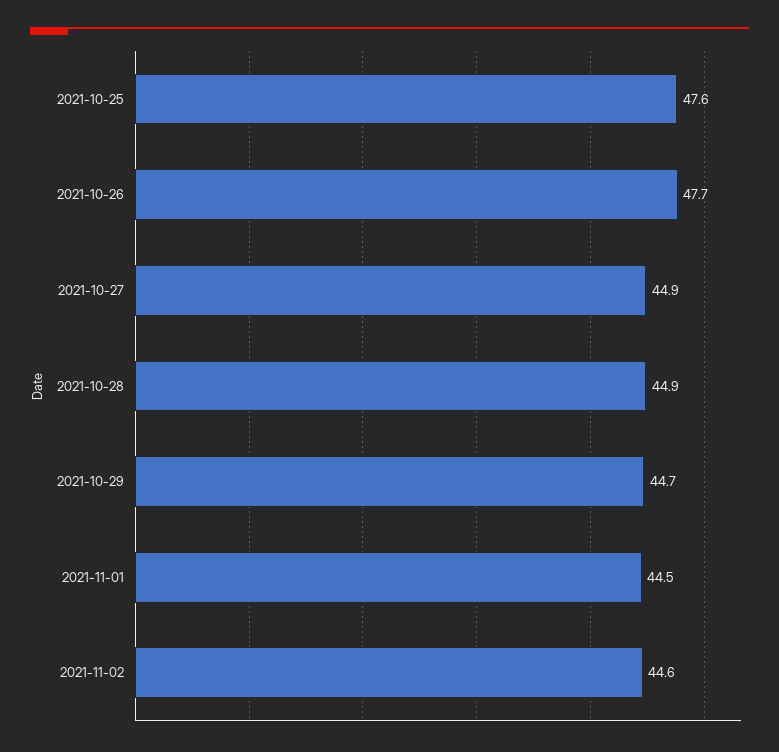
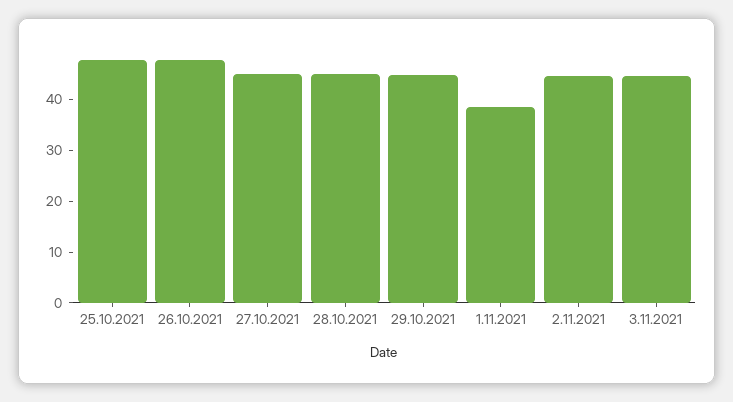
2021-11-01: 44.5 -> 38
3.11.2021: none -> 44

